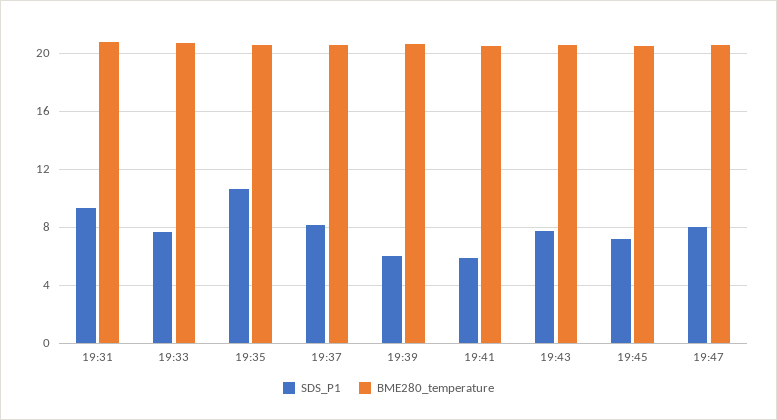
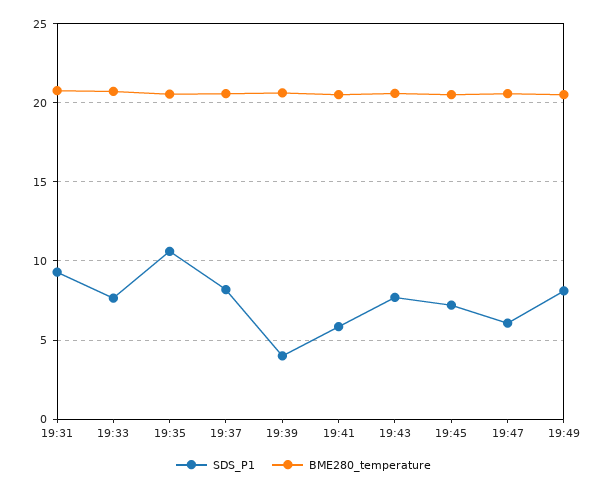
SDS_P1, 19:39: 6 -> 4
SDS_P1, 19:47: 8 -> 6
SDS_P1, 19:49: none -> 8
BME280_temperature, 19:49: none -> 20.5

